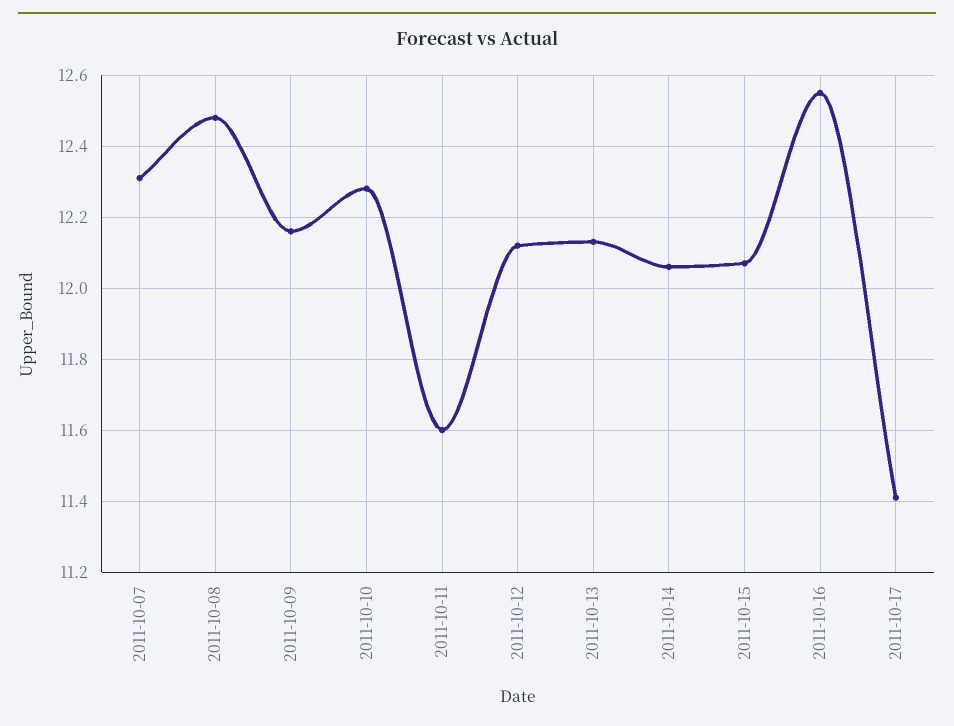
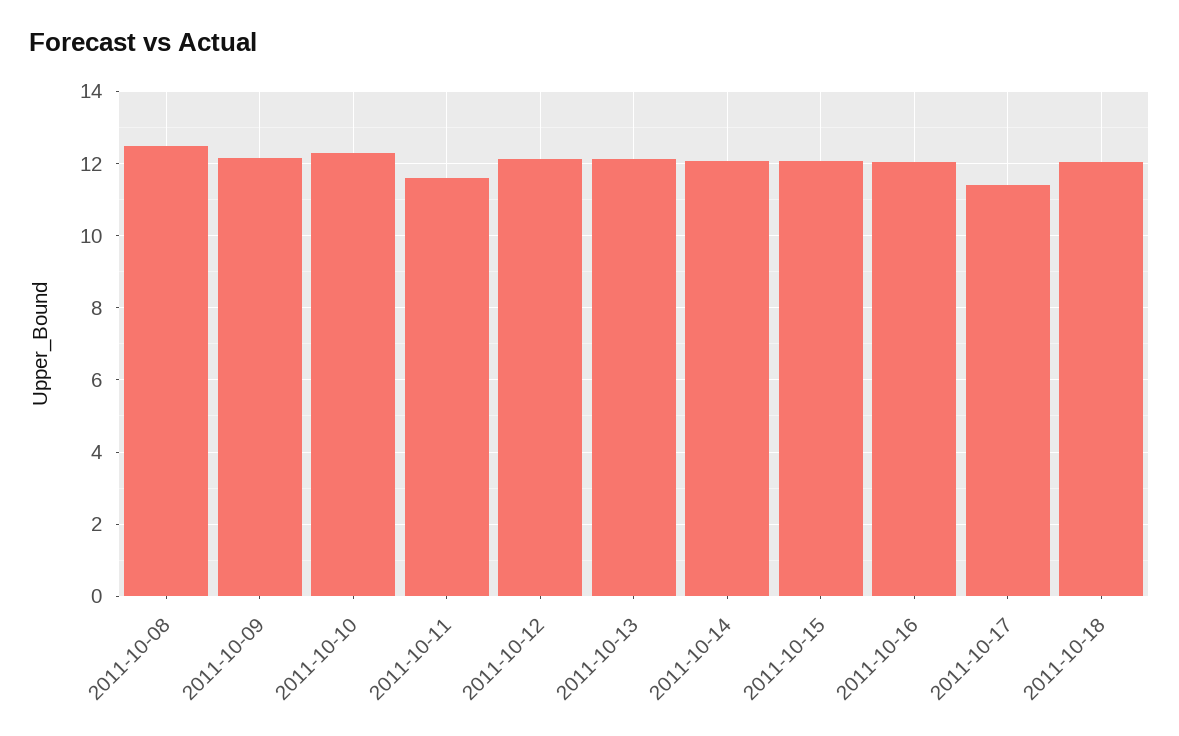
2011-10-07: 12.3 -> none
2011-10-16: 12.55 -> 12
2011-10-18: none -> 12

